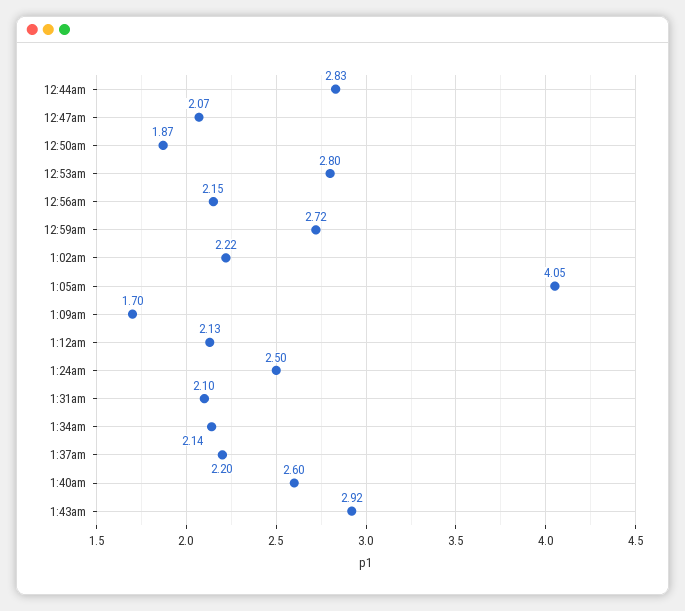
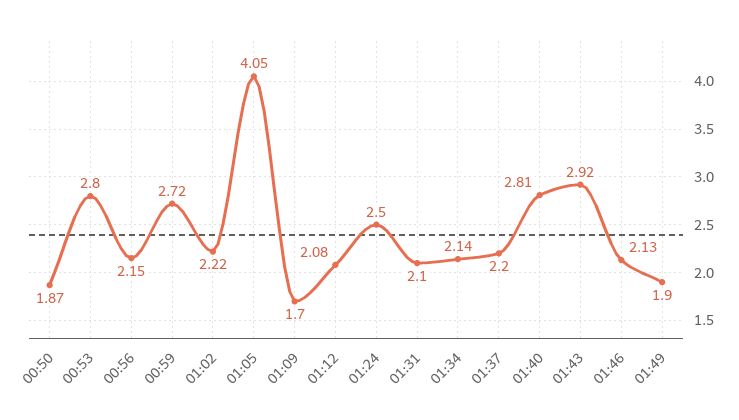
12:44am: 2.83 -> none
12:47am: 2.07 -> none
1:12am: 2.13 -> 2.08
1:40am: 2.6 -> 2.81
01:46: none -> 2.13
01:49: none -> 1.9

